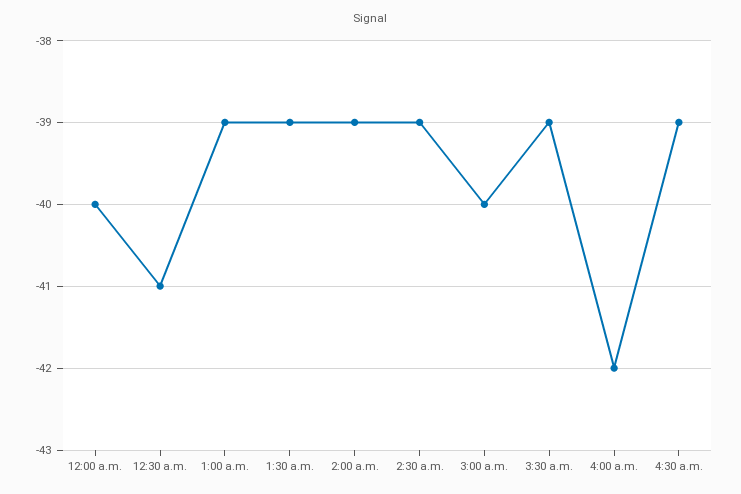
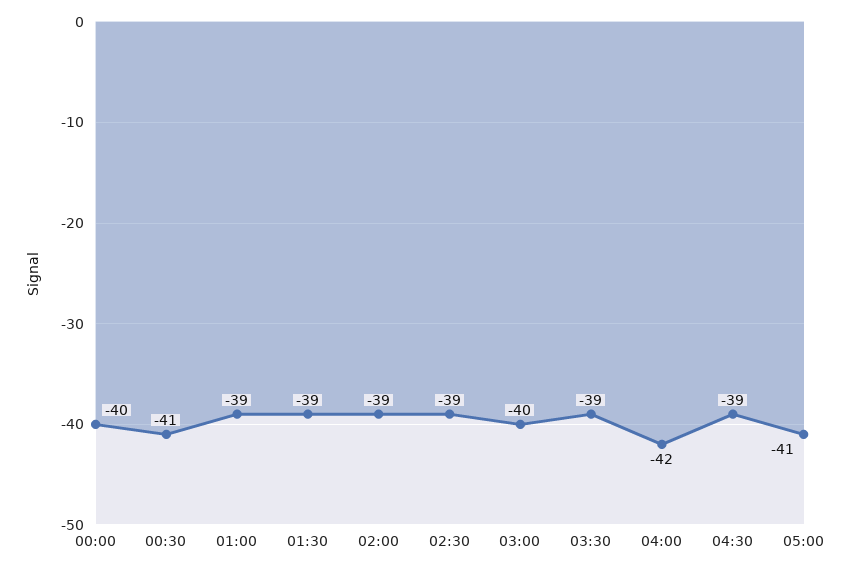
05:00: none -> -41

